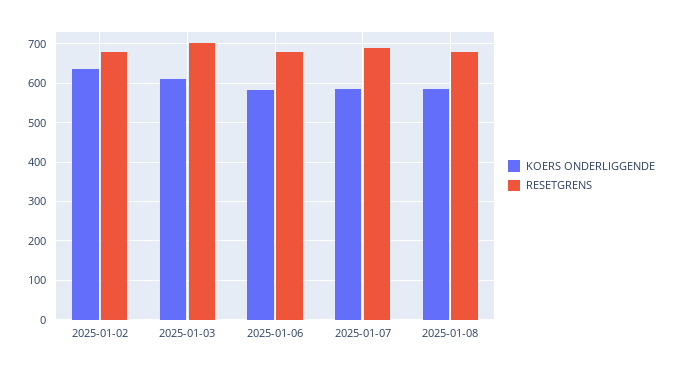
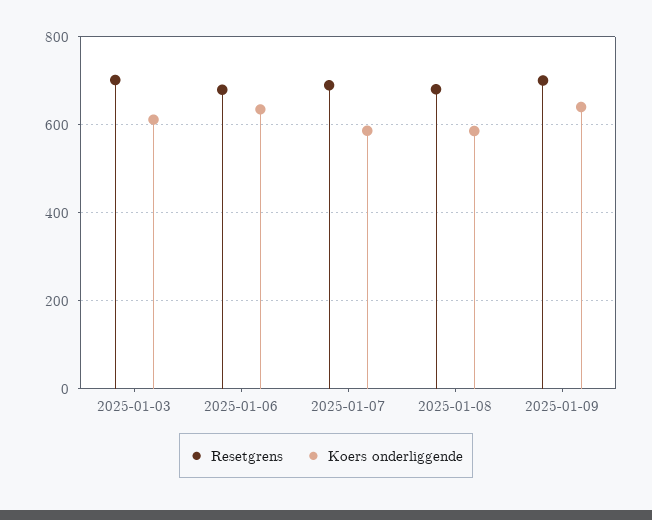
KOERS ONDERLIGGENDE, 2025-01-02: 640 -> none
RESETGRENS, 2025-01-02: 680 -> none
KOERS ONDERLIGGENDE, 2025-01-06: 580 -> 640
RESETGRENS, 2025-01-09: none -> 700
KOERS ONDERLIGGENDE, 2025-01-09: none -> 640

